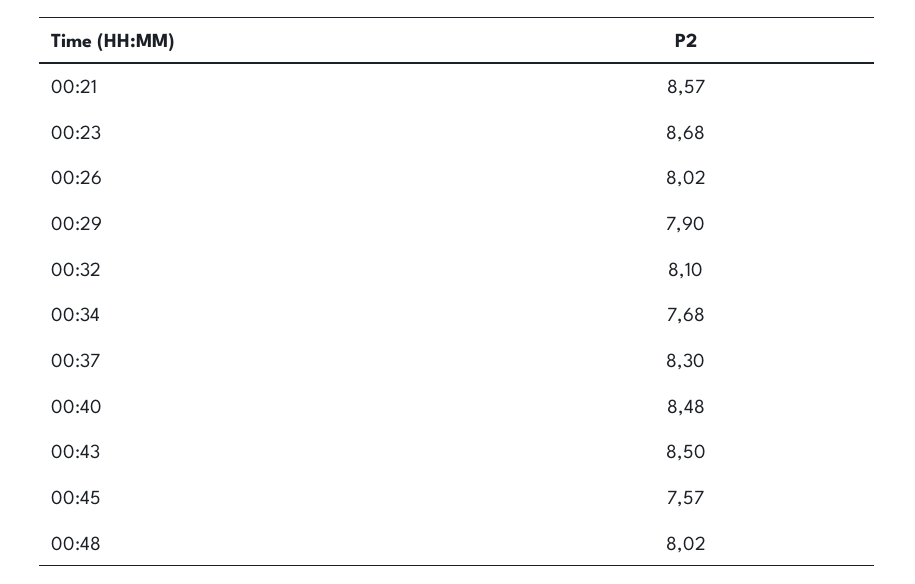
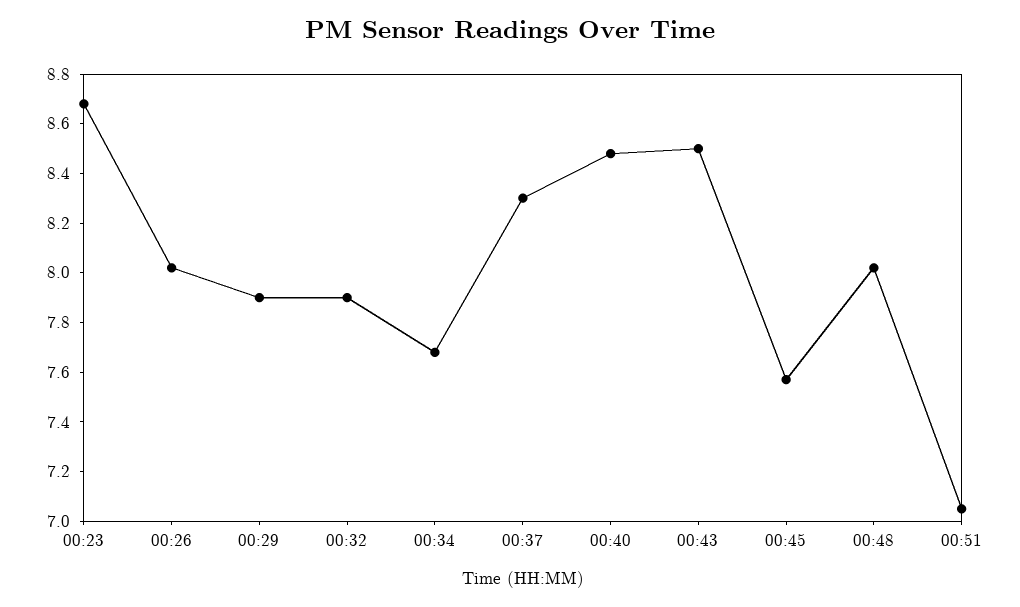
00:21: 8.57 -> none
00:32: 8.1 -> 7.9
00:51: none -> 7.05

